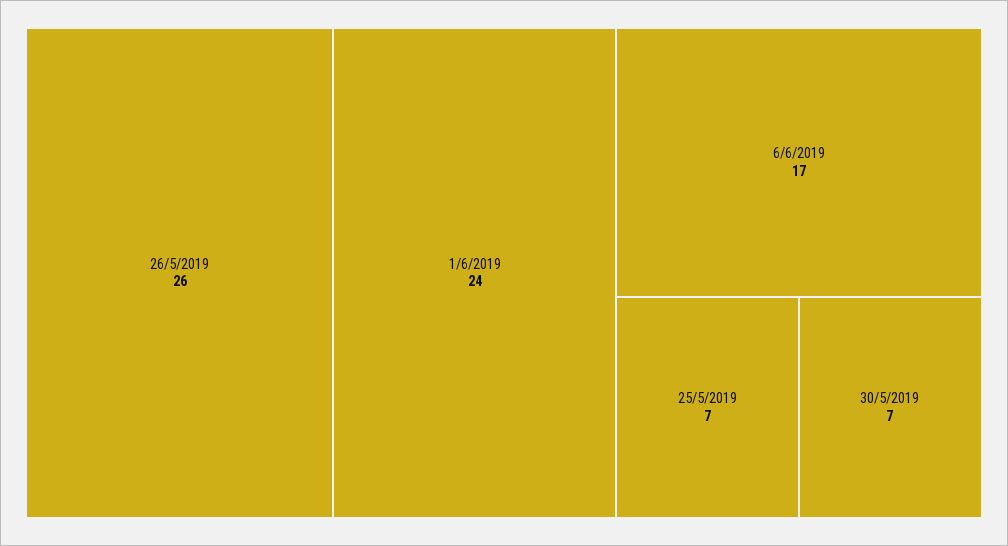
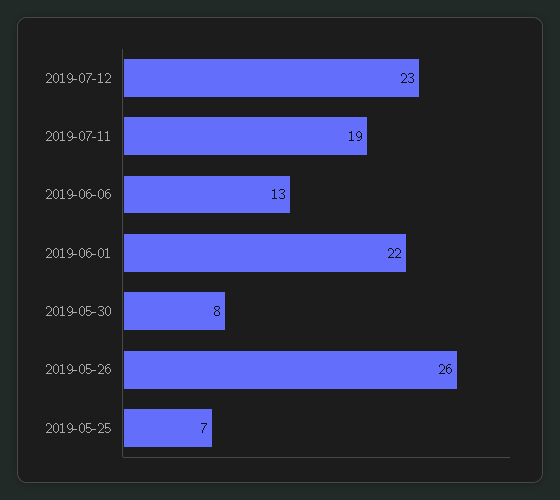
1/6/2019: 24 -> 22
6/6/2019: 17 -> 13
30/5/2019: 7 -> 8
2019-07-12: none -> 23
2019-07-11: none -> 19

